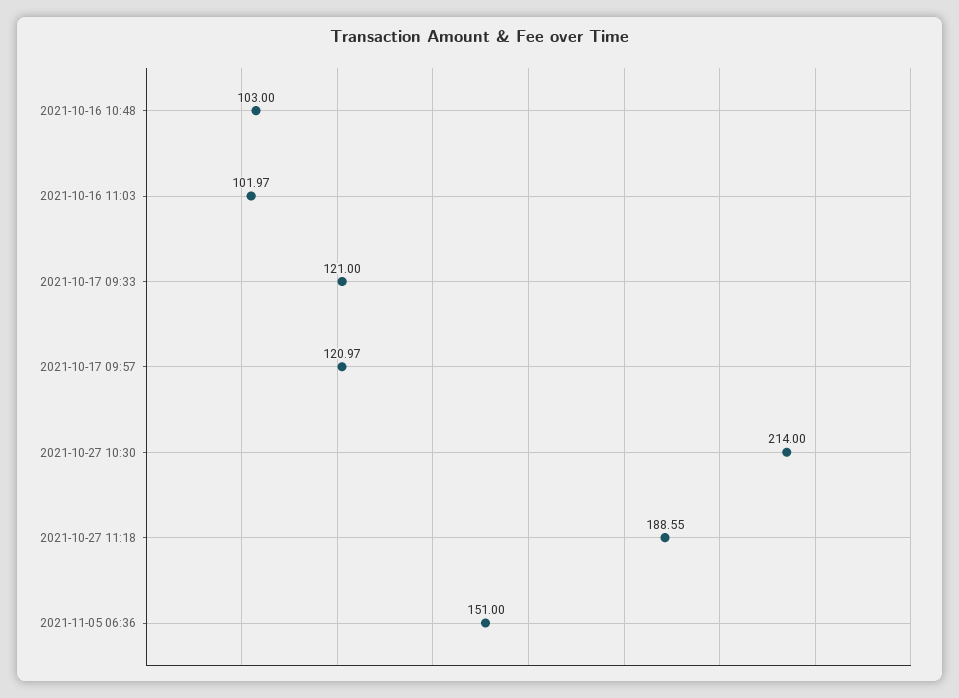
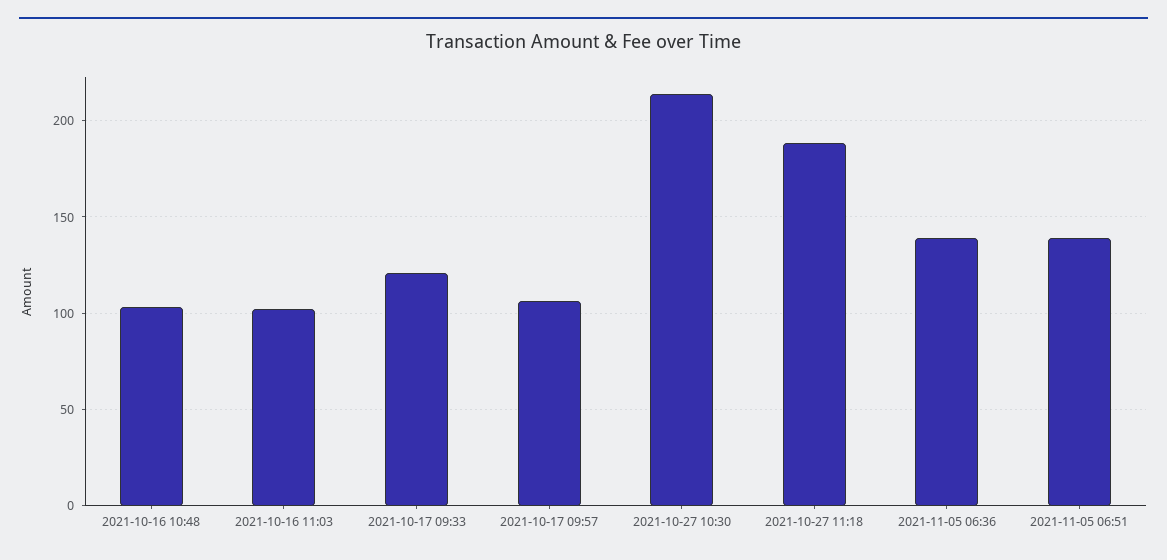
2021-10-17 09:57: 120.97 -> 105
2021-11-05 06:36: 151 -> 140
2021-11-05 06:51: none -> 140

